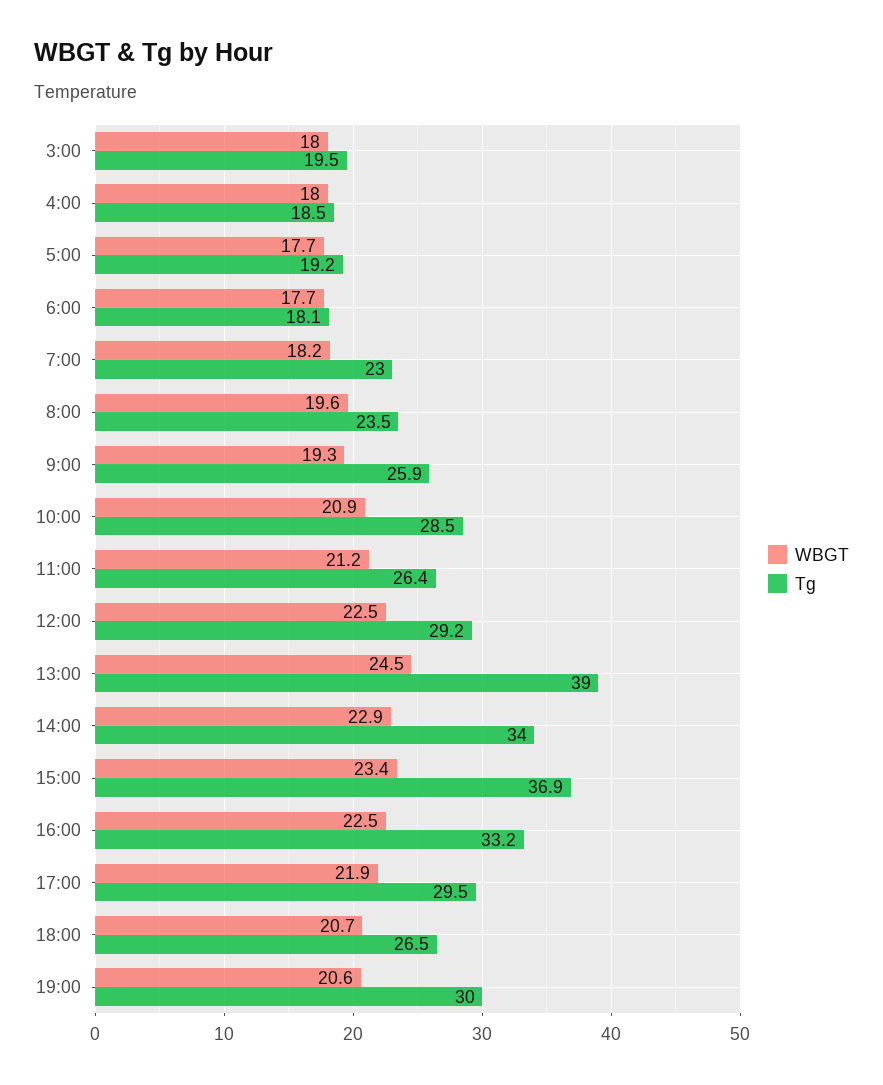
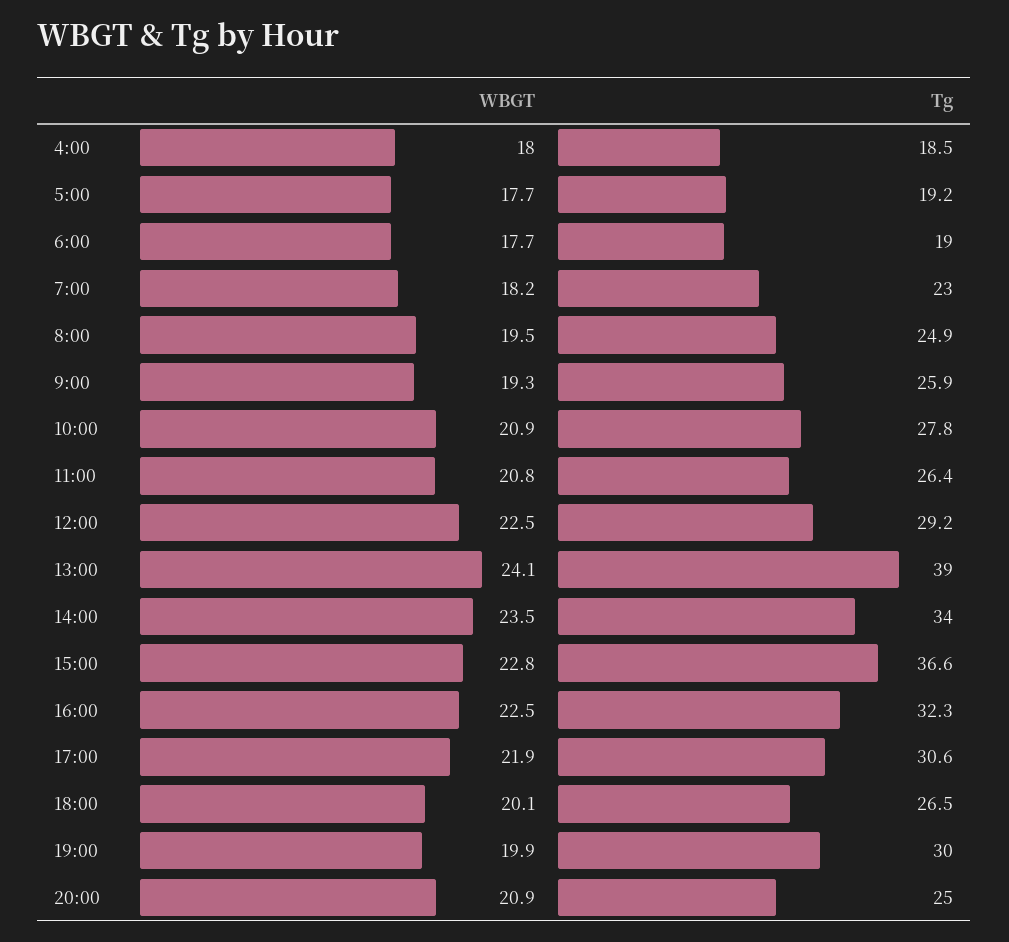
WBGT, 3:00: 18 -> none
Tg, 3:00: 19.5 -> none
Tg, 6:00: 18.1 -> 19
WBGT, 8:00: 19.6 -> 19.5
Tg, 8:00: 23.5 -> 24.9
Tg, 10:00: 28.5 -> 27.8
WBGT, 11:00: 21.2 -> 20.8
WBGT, 13:00: 24.5 -> 24.1
WBGT, 14:00: 22.9 -> 23.5
WBGT, 15:00: 23.4 -> 22.8
Tg, 15:00: 36.9 -> 36.6
Tg, 16:00: 33.2 -> 32.3
Tg, 17:00: 29.5 -> 30.6
WBGT, 18:00: 20.7 -> 20.1
WBGT, 19:00: 20.6 -> 19.9
WBGT, 20:00: none -> 20.9
Tg, 20:00: none -> 25

